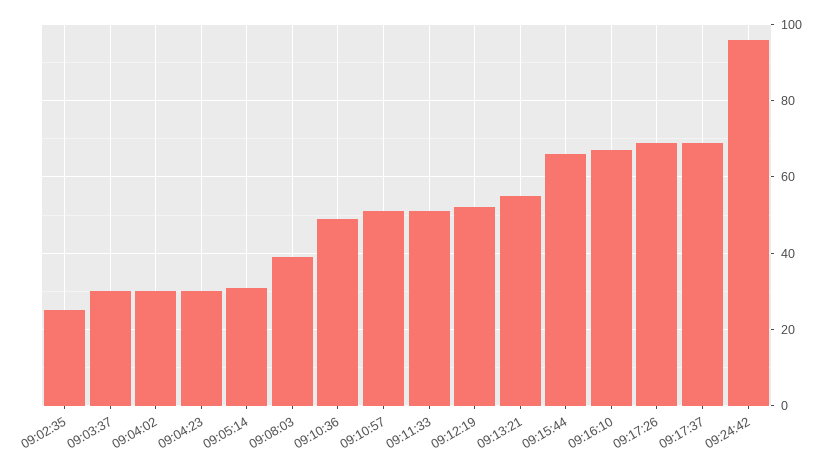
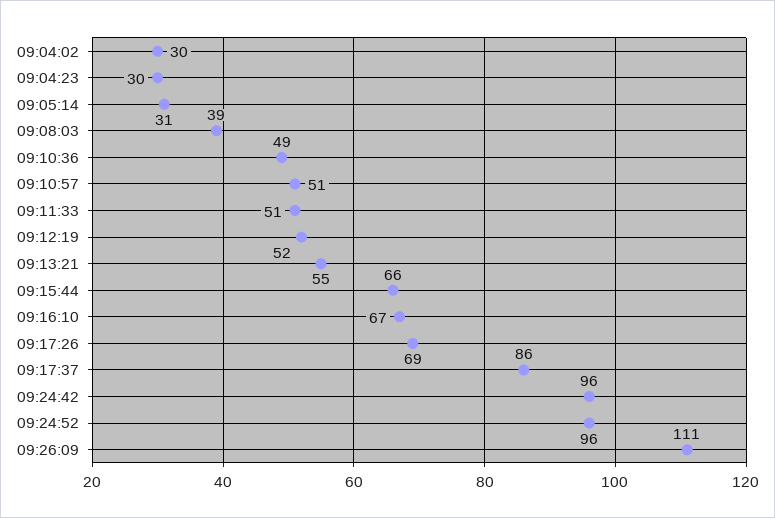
09:02:35: 25 -> none
09:03:37: 30 -> none
09:17:37: 70 -> 86
09:24:52: none -> 96
09:26:09: none -> 111

